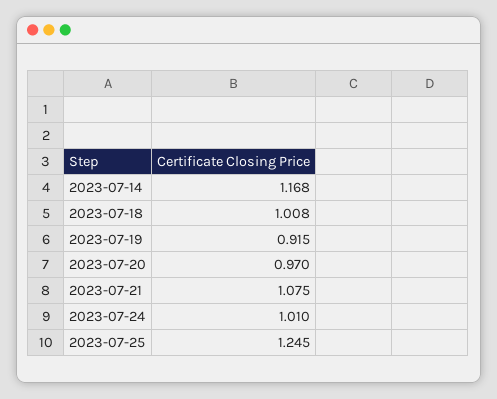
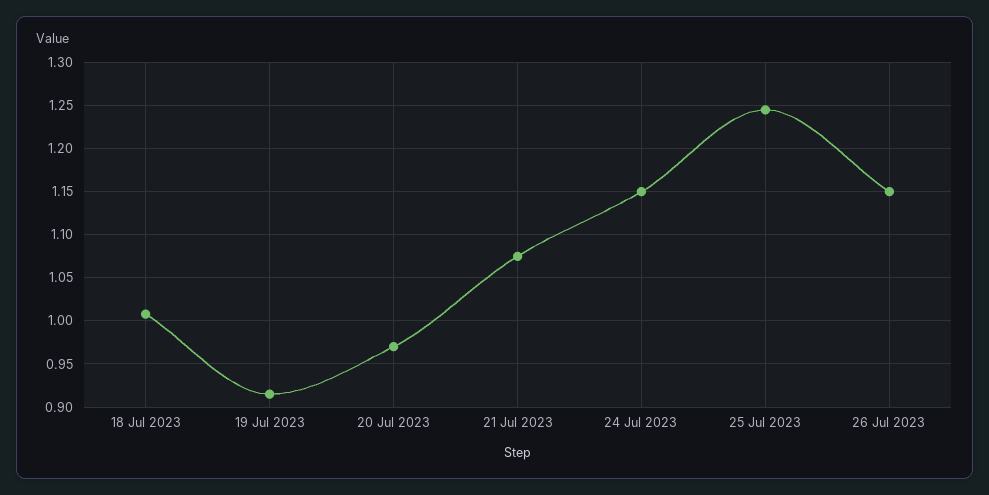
2023-07-14: 1.168 -> none
2023-07-24: 1.01 -> 1.15
26 Jul 2023: none -> 1.15

